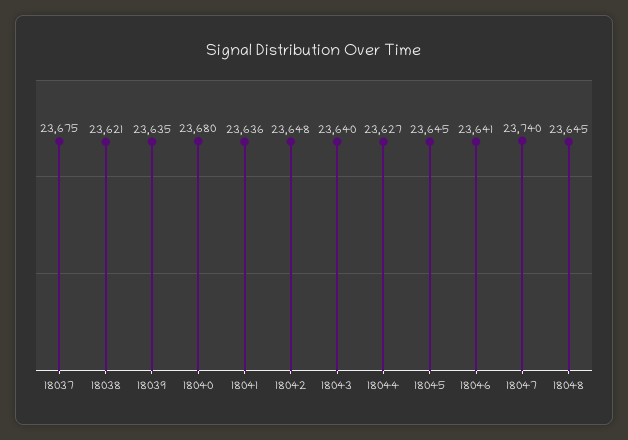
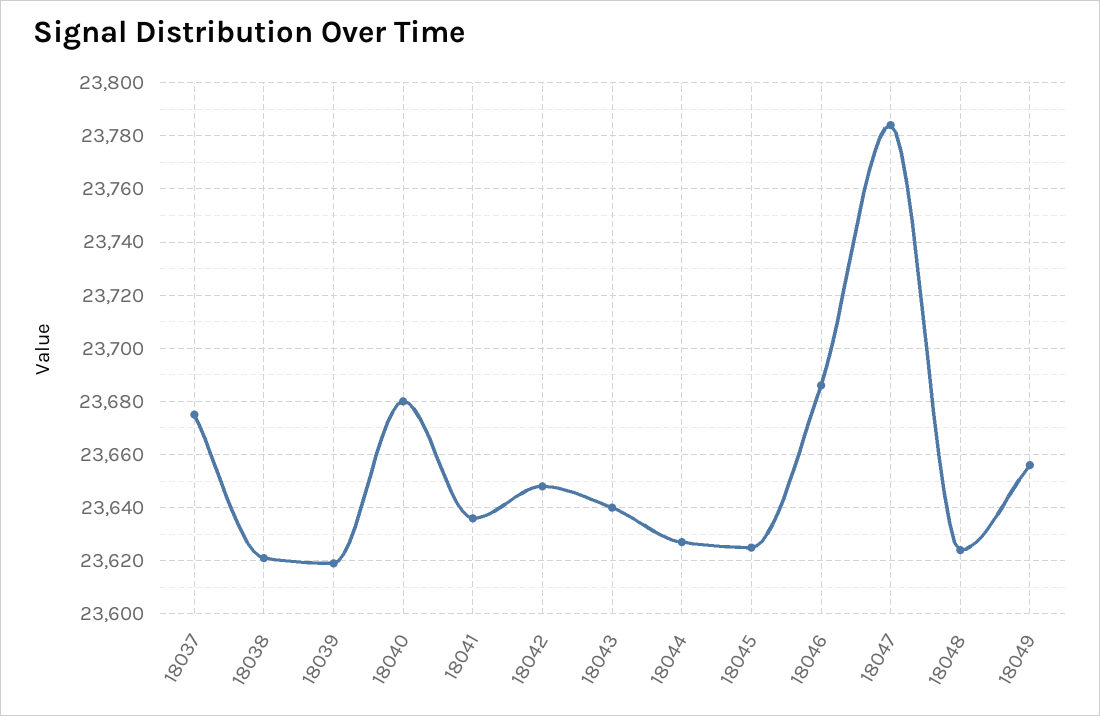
18039: 23635 -> 23620
18045: 23645 -> 23625
18046: 23641 -> 23685
18047: 23740 -> 23785
18048: 23645 -> 23625
18049: none -> 23655

